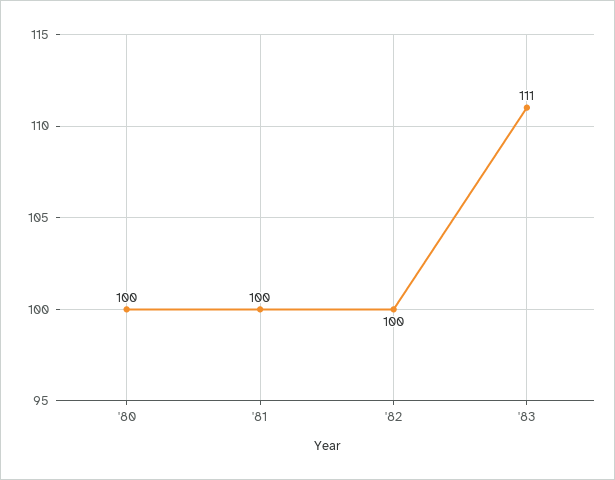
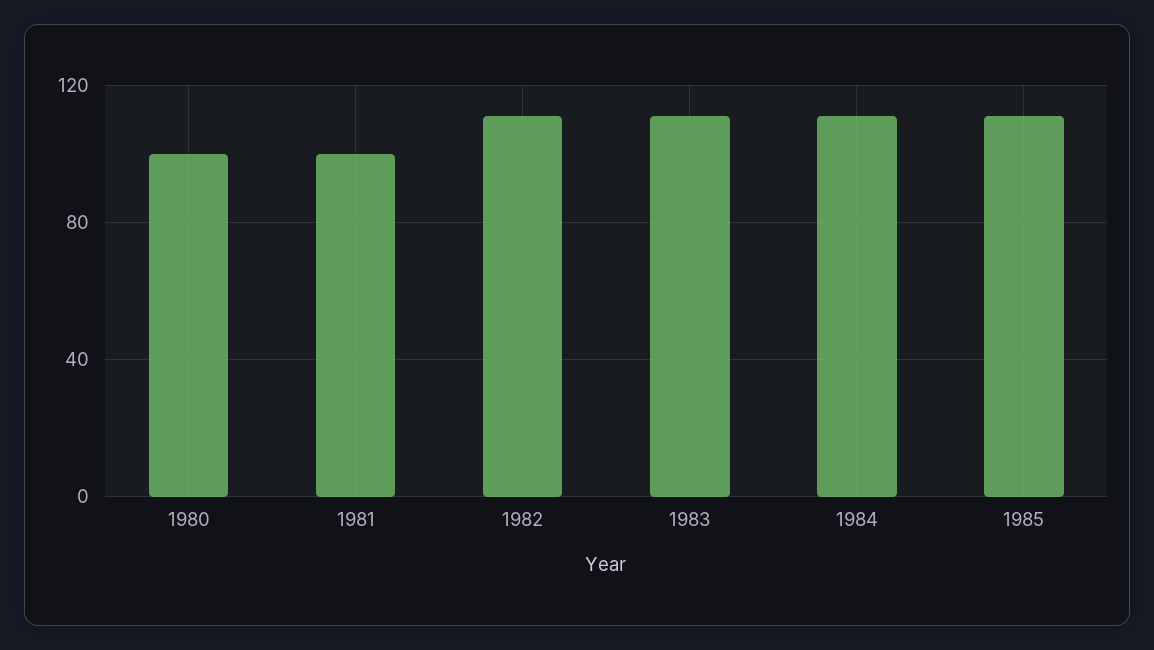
'82: 100 -> 110
1984: none -> 110
1985: none -> 110

